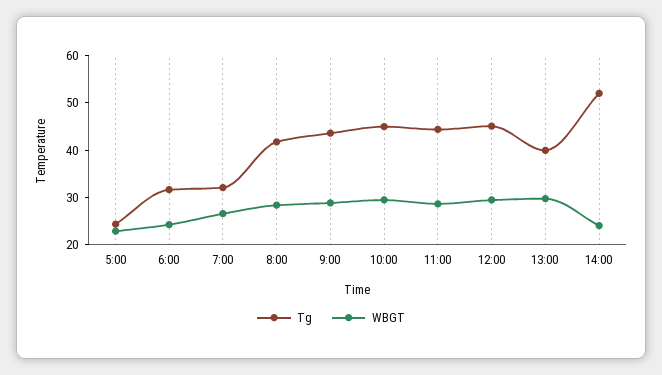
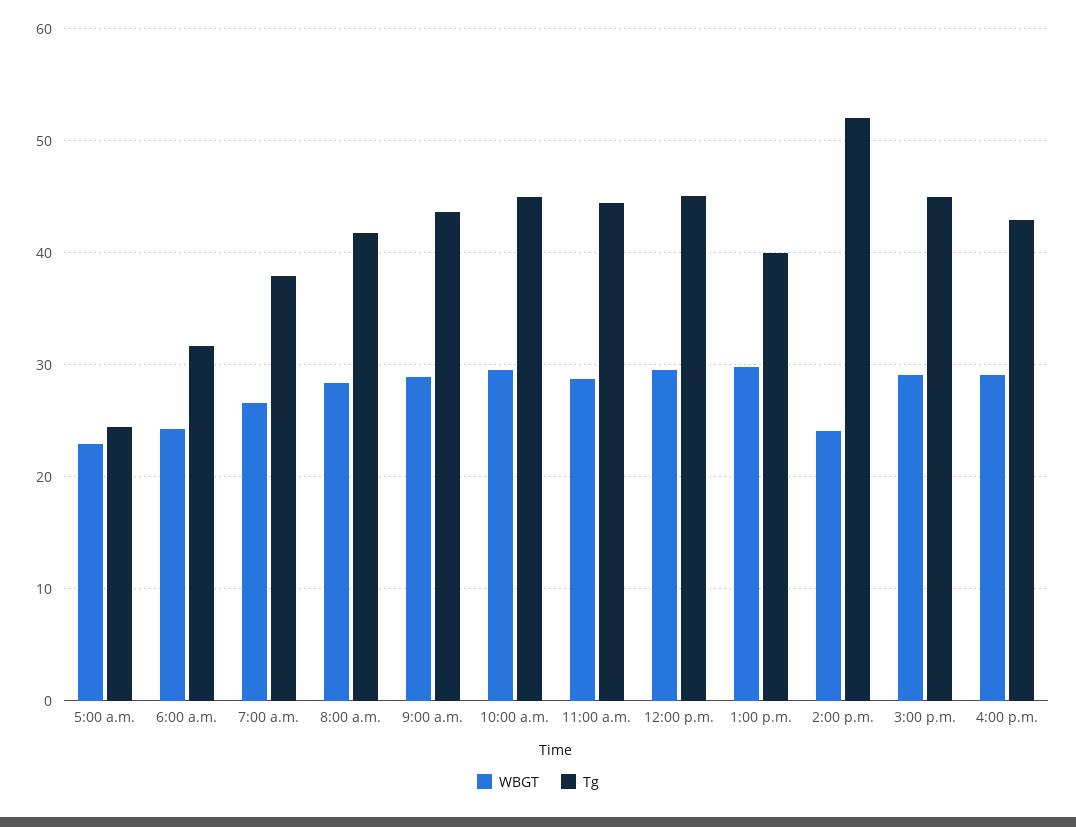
Tg, 7:00: 32 -> 38
WBGT, 3:00 p.m.: none -> 29
Tg, 3:00 p.m.: none -> 45
WBGT, 4:00 p.m.: none -> 29
Tg, 4:00 p.m.: none -> 43

